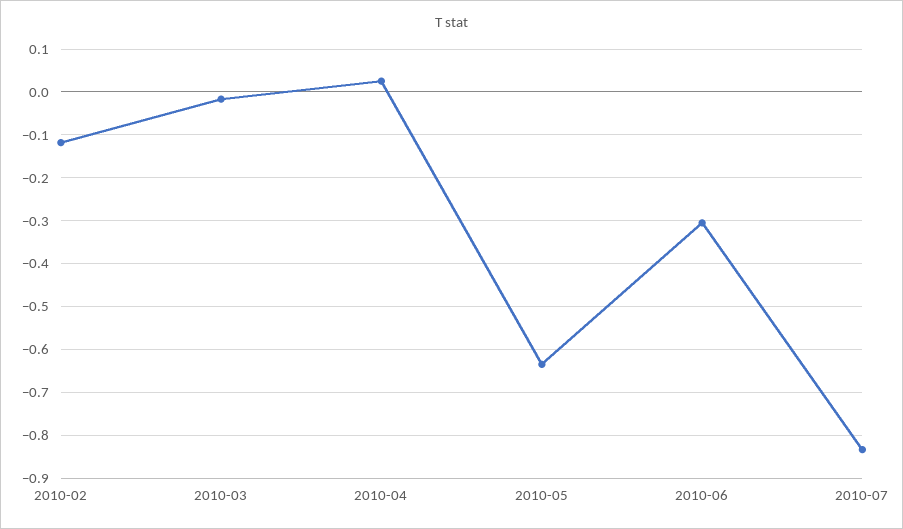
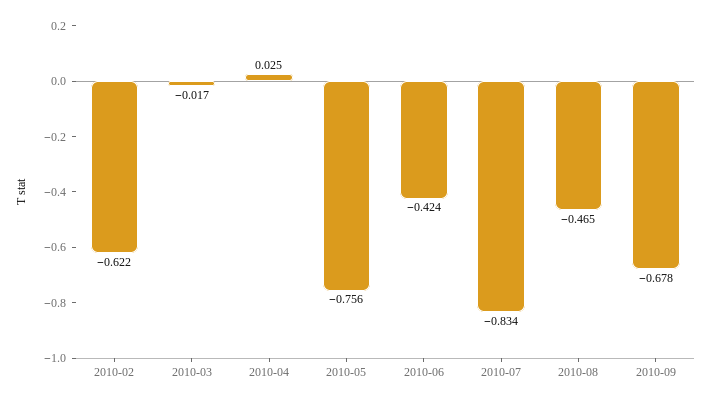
2010-02: -0.12 -> -0.622
2010-05: -0.64 -> -0.756
2010-06: -0.3 -> -0.424
2010-08: none -> -0.465
2010-09: none -> -0.678

